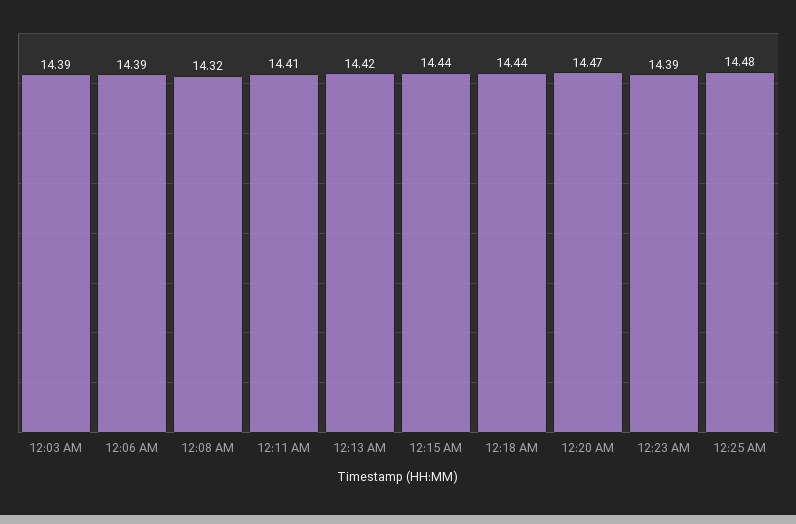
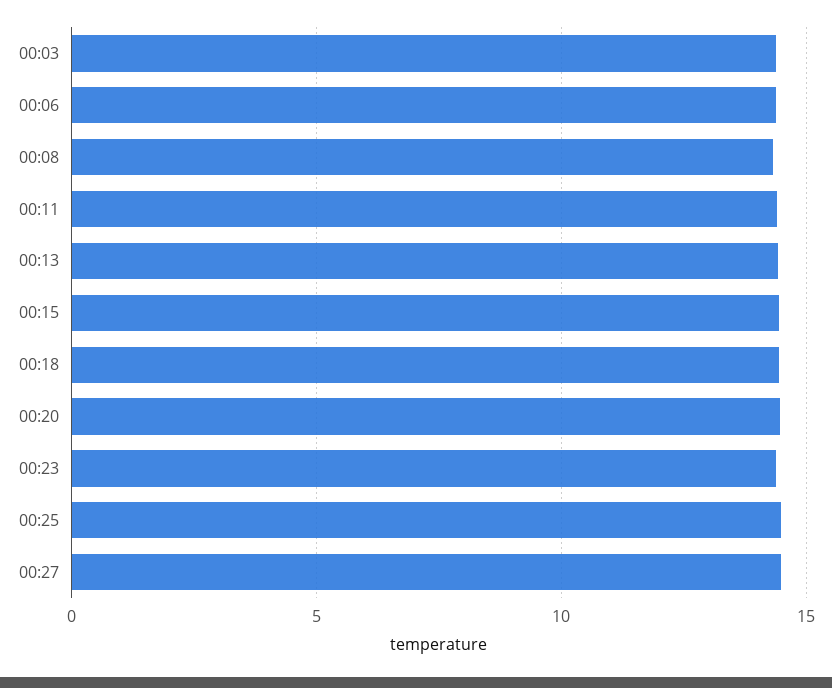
00:27: none -> 14.5

